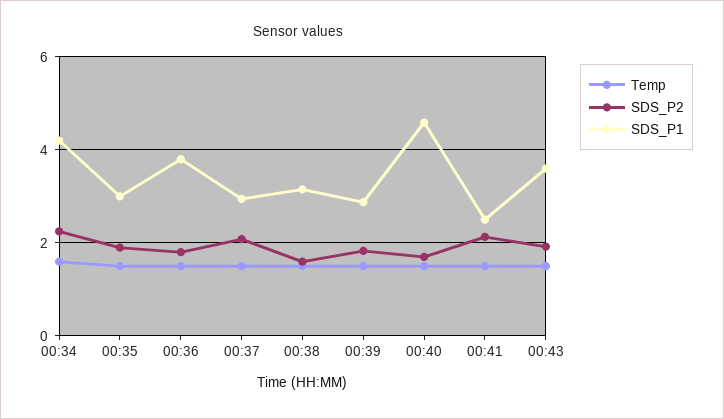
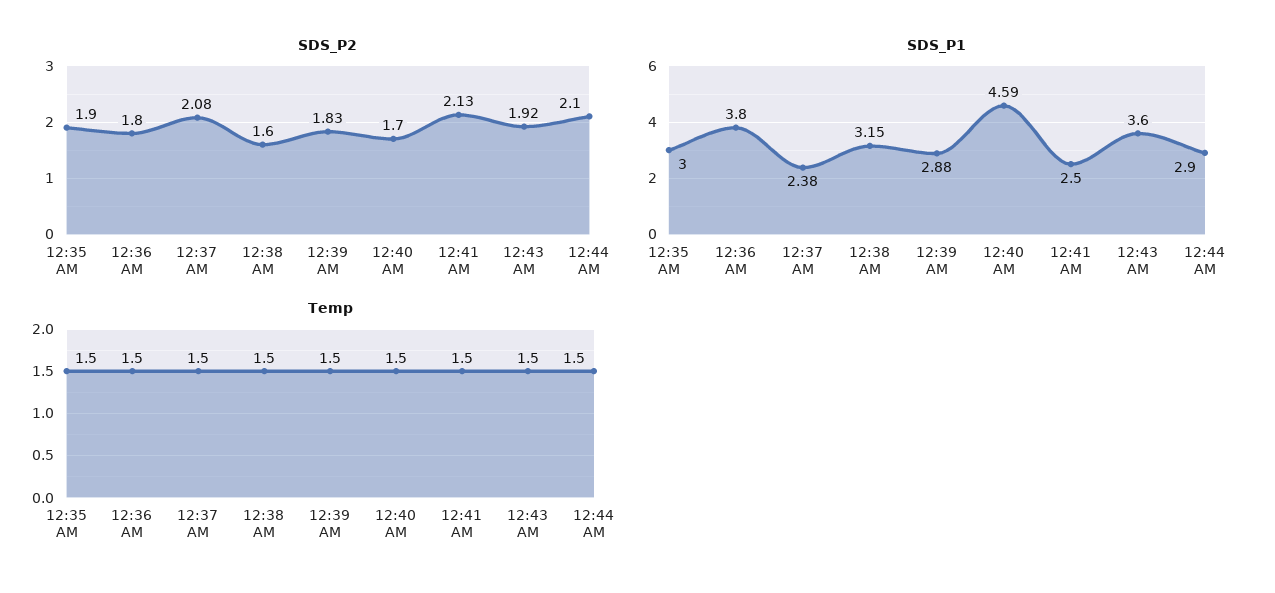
Temp, 00:34: 1.6 -> none
SDS_P2, 00:34: 2.2 -> none
SDS_P1, 00:34: 4.2 -> none
SDS_P1, 00:37: 3 -> 2.38
SDS_P2, 12:44 AM: none -> 2.1
SDS_P1, 12:44 AM: none -> 2.9
Temp, 12:44 AM: none -> 1.5

